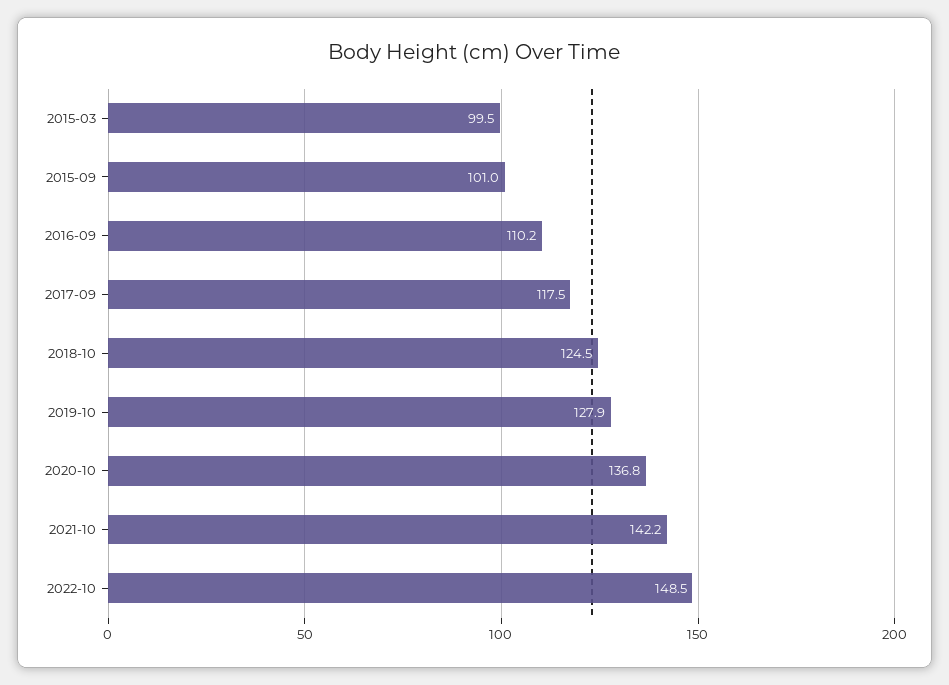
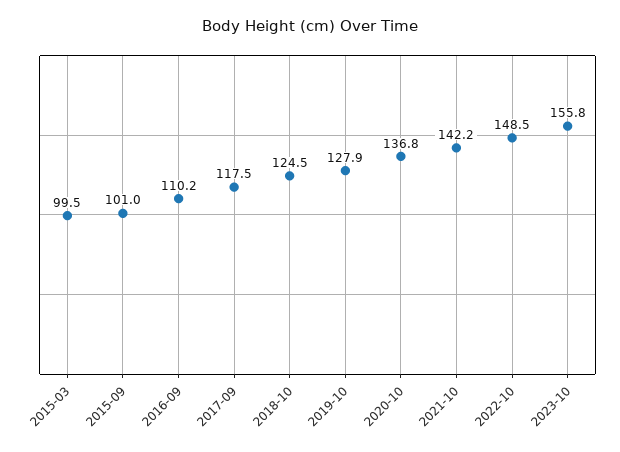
2023-10: none -> 155.8

